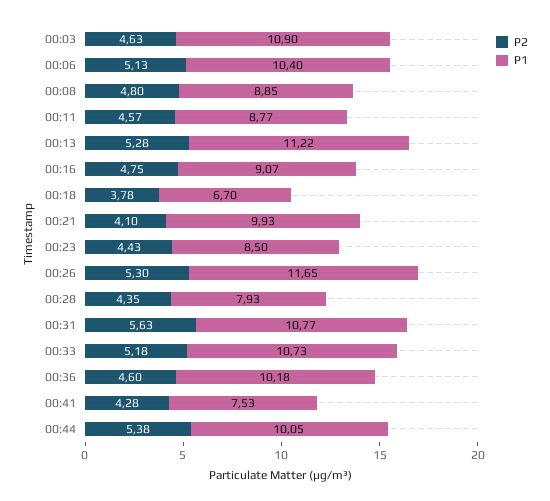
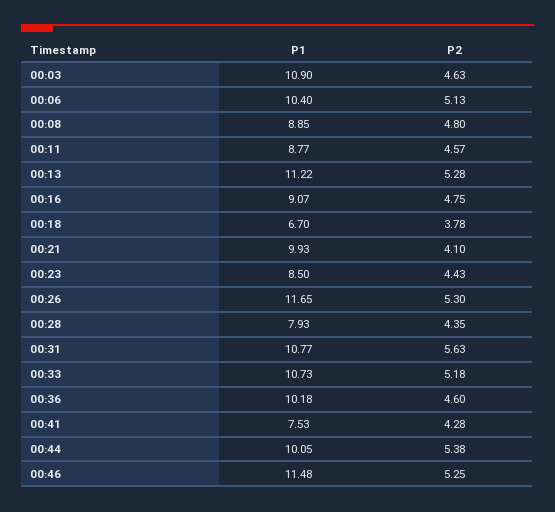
P1, 00:46: none -> 11.48
P2, 00:46: none -> 5.25

